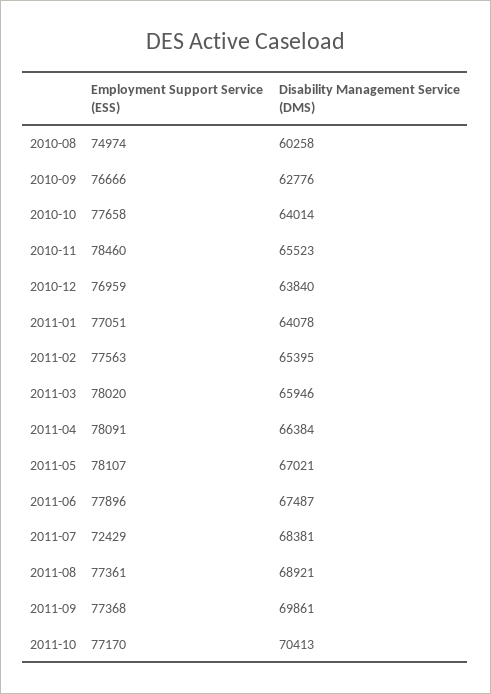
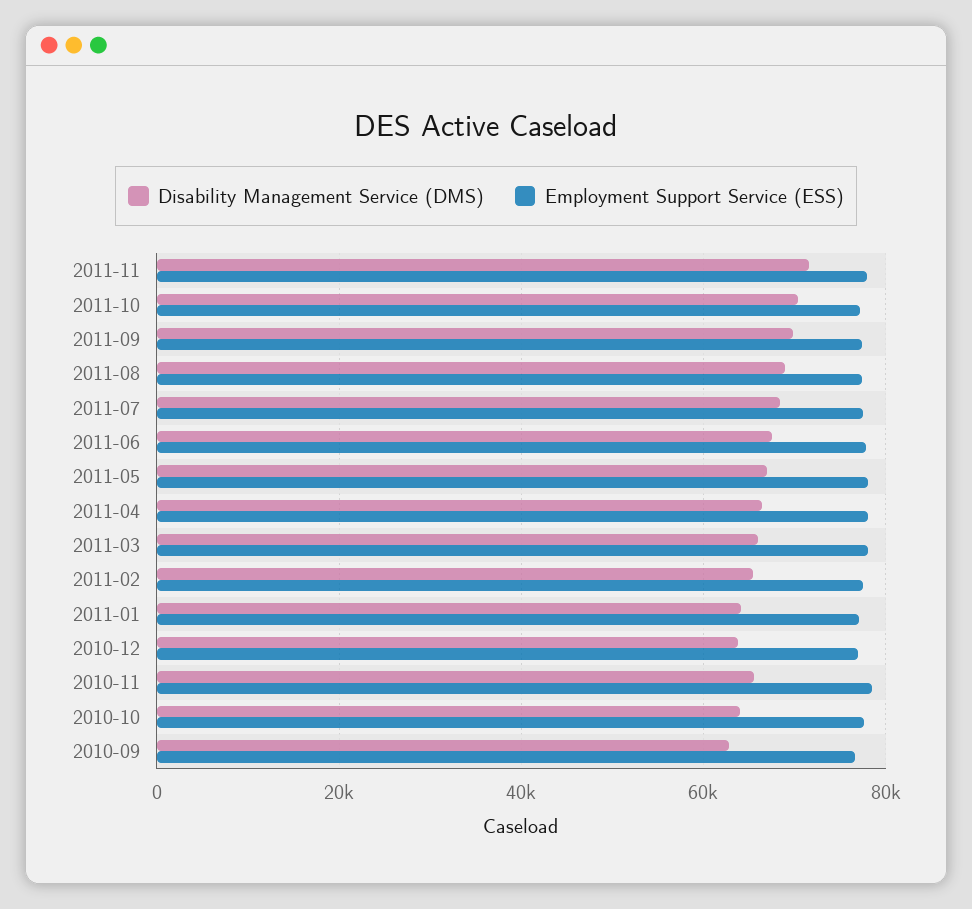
Employment Support Service (ESS), 2010-08: 74974 -> none
Disability Management Service (DMS), 2010-08: 60258 -> none
Employment Support Service (ESS), 2011-07: 72429 -> 78000
Disability Management Service (DMS), 2011-11: none -> 72000
Employment Support Service (ESS), 2011-11: none -> 78000

